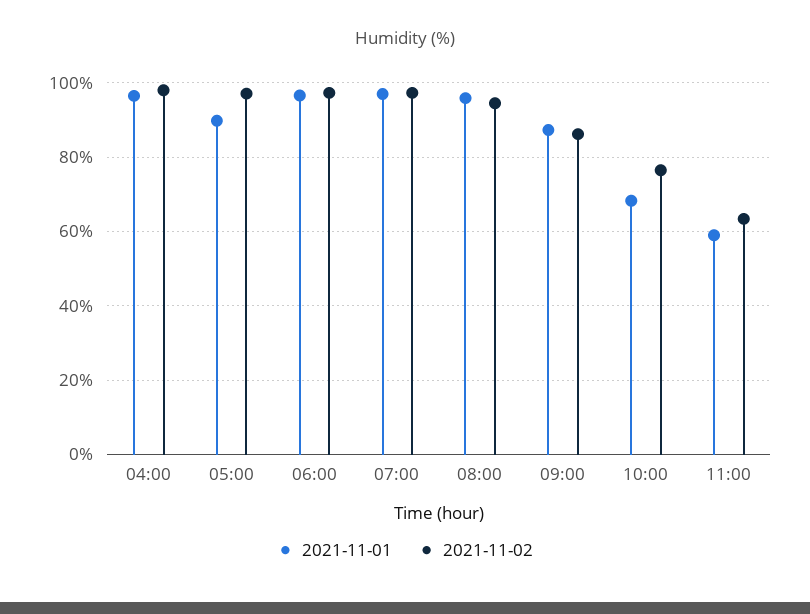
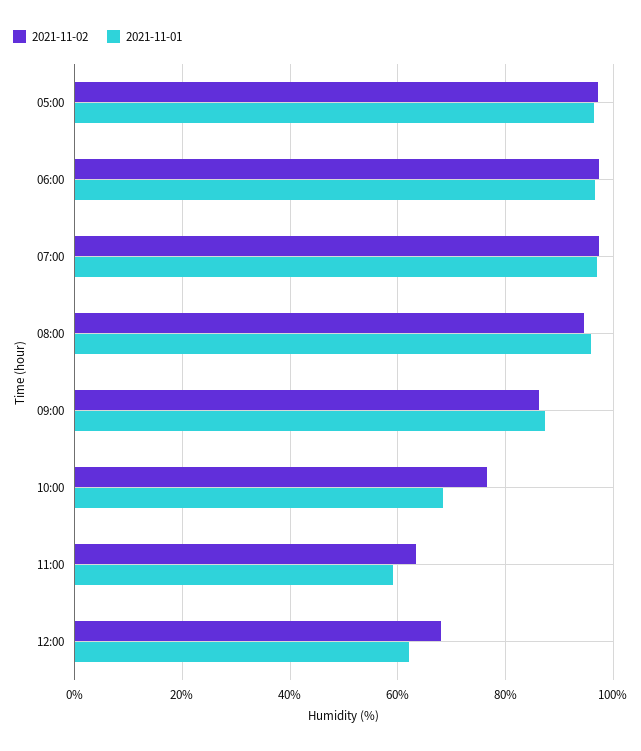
2021-11-01, 04:00: 96 -> none
2021-11-02, 04:00: 98 -> none
2021-11-01, 05:00: 90 -> 96
2021-11-02, 12:00: none -> 68
2021-11-01, 12:00: none -> 62

